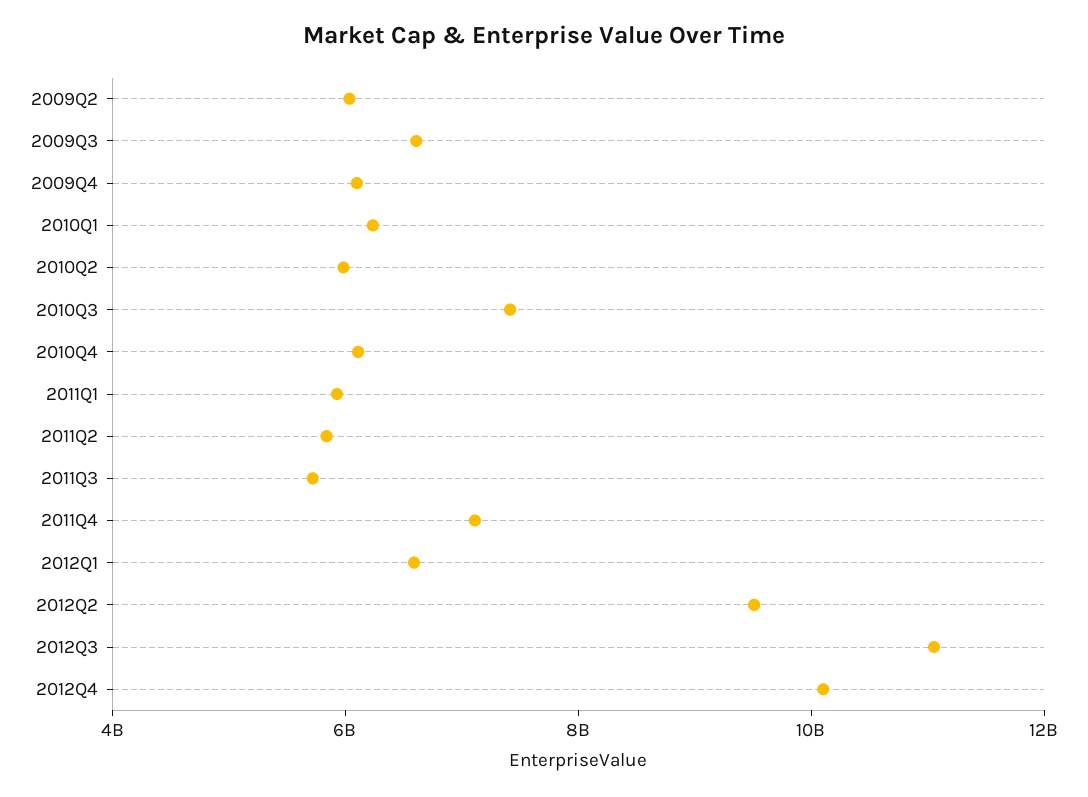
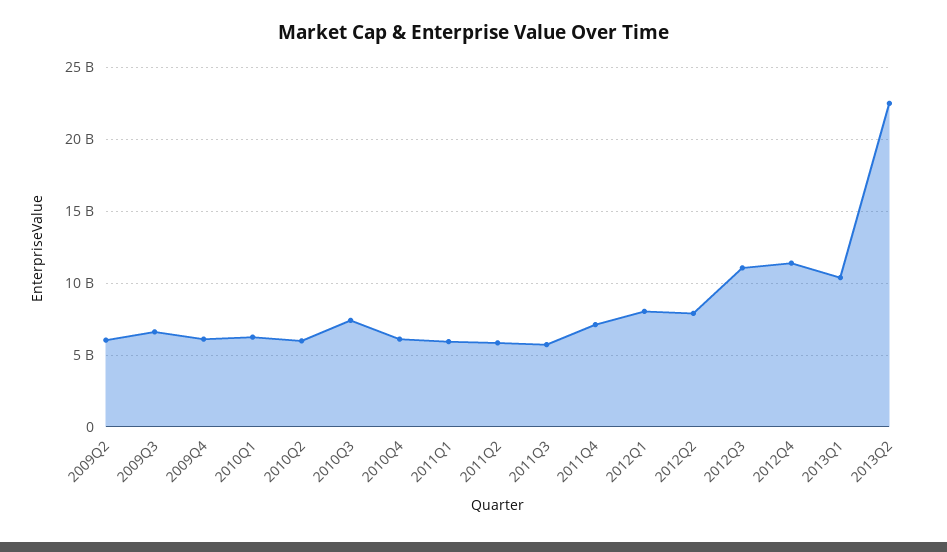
2012Q1: 6500000000 -> 8000000000
2012Q2: 9500000000 -> 8000000000
2012Q4: 10000000000 -> 11500000000
2013Q1: none -> 10500000000
2013Q2: none -> 22500000000

